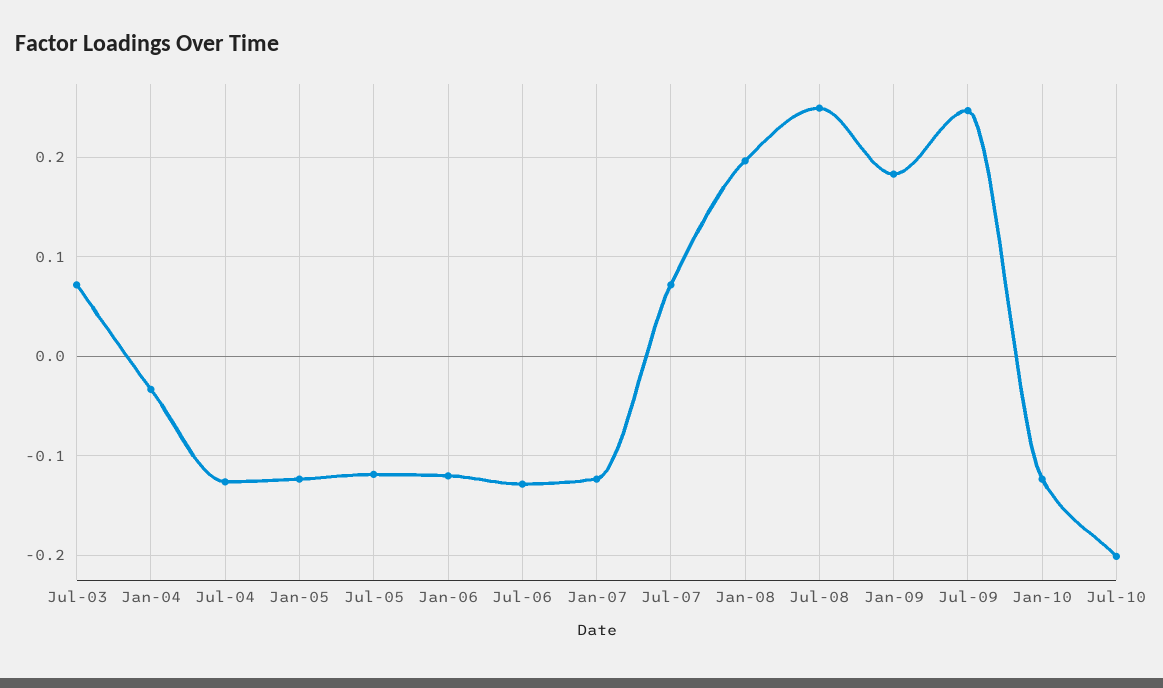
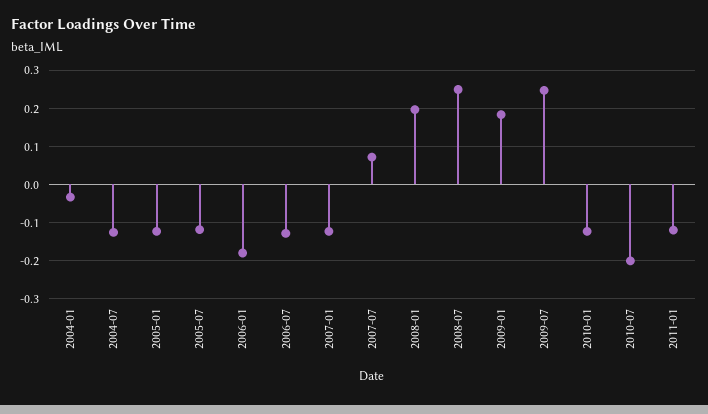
Jul-03: 0.07 -> none
Jan-06: -0.12 -> -0.18
2011-01: none -> -0.12

